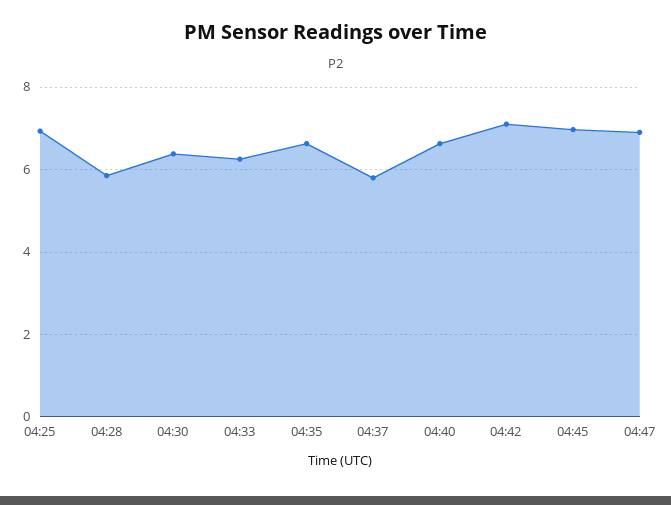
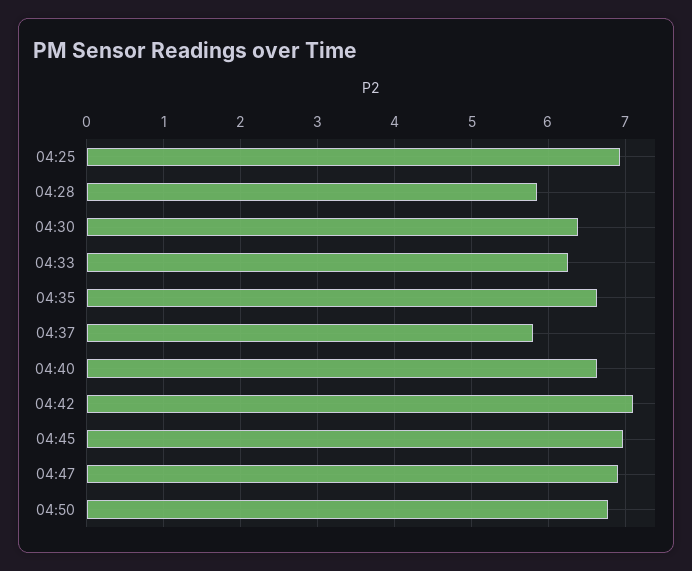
04:50: none -> 6.8

